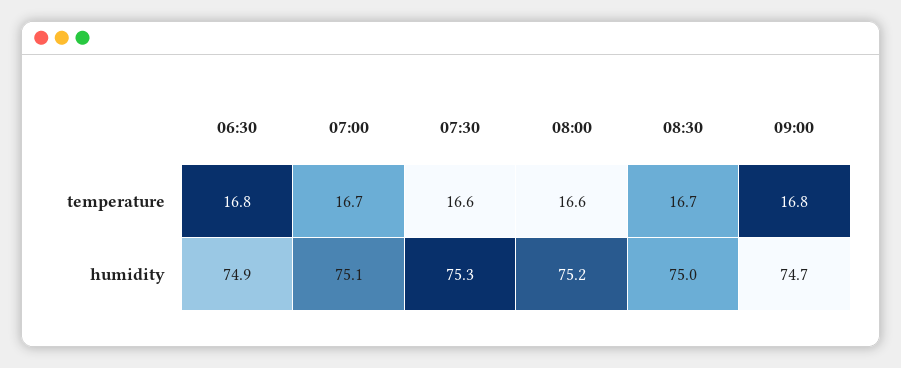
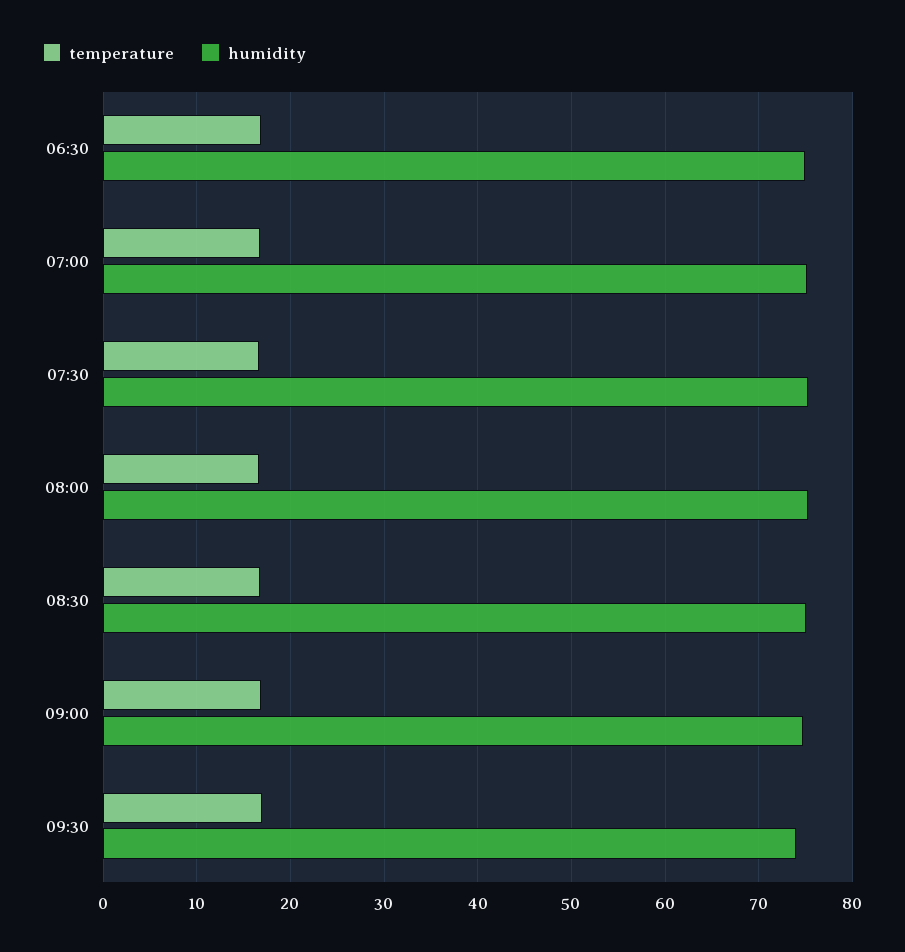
temperature, 09:30: none -> 17
humidity, 09:30: none -> 74

